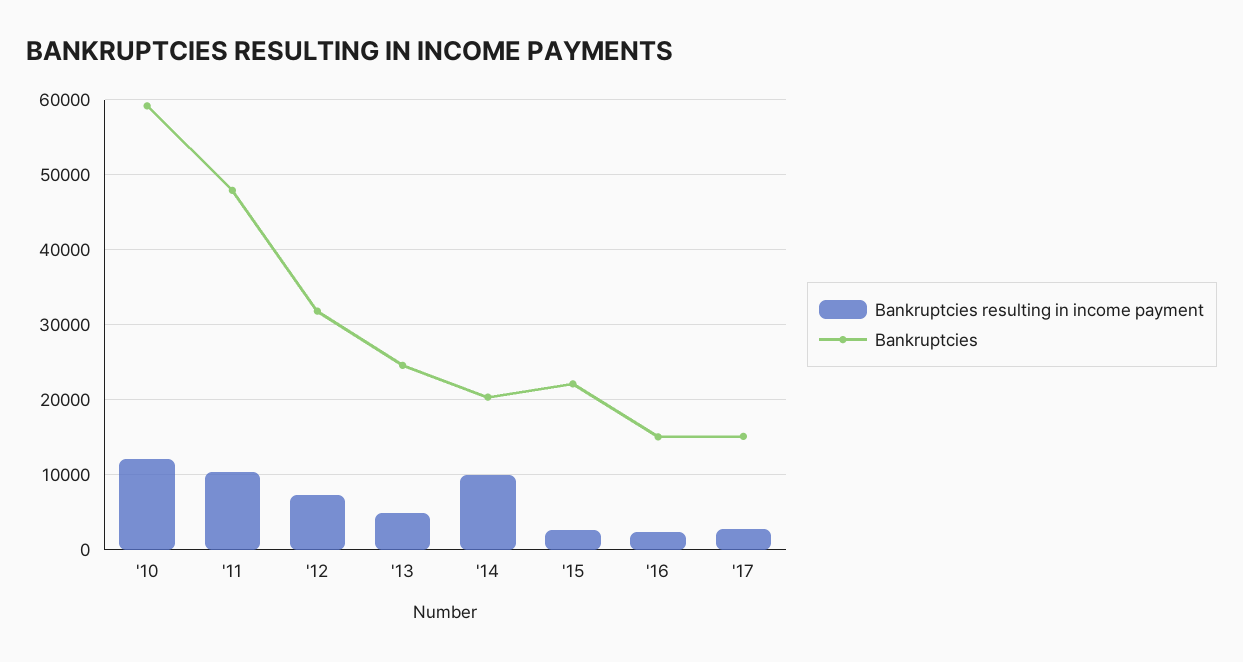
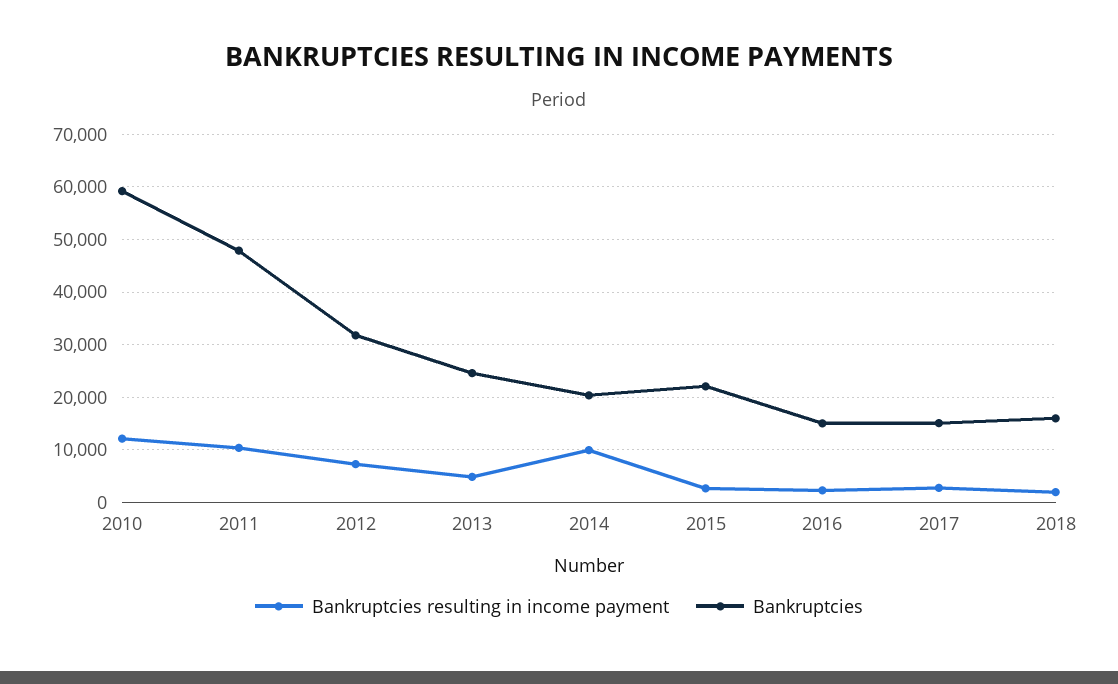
Bankruptcies resulting in income payment, 2018: none -> 2000
Bankruptcies, 2018: none -> 16000

